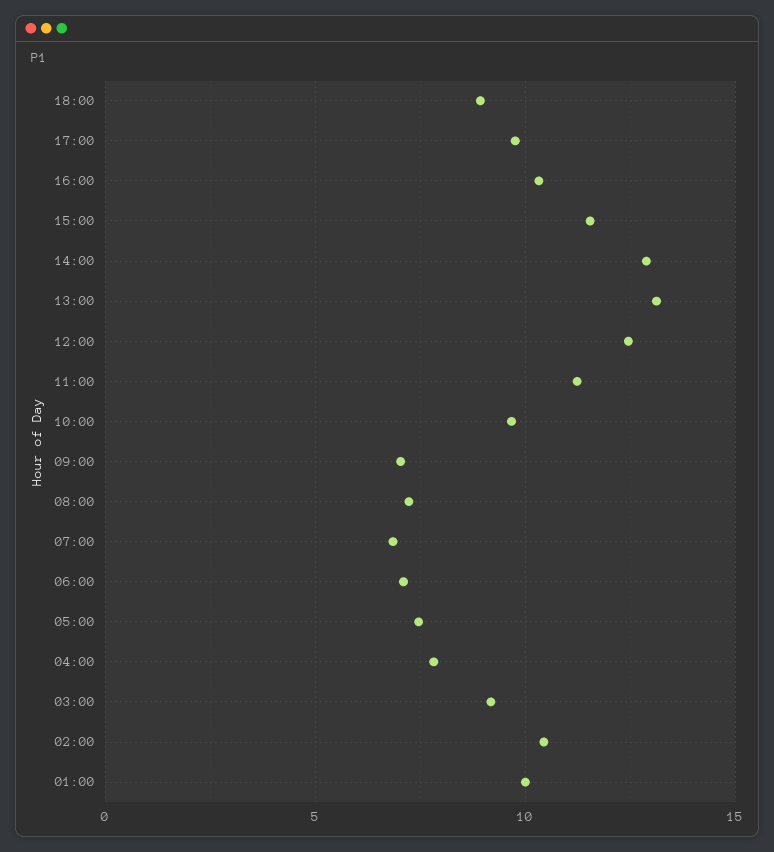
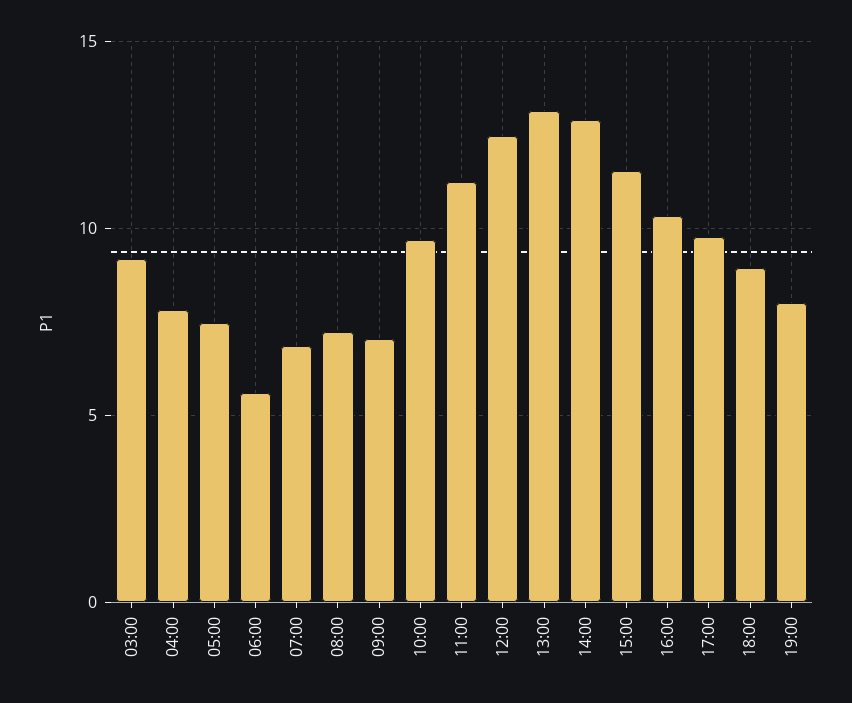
06:00: 7 -> 5.5
02:00: 10.5 -> none
01:00: 10 -> none
19:00: none -> 8

